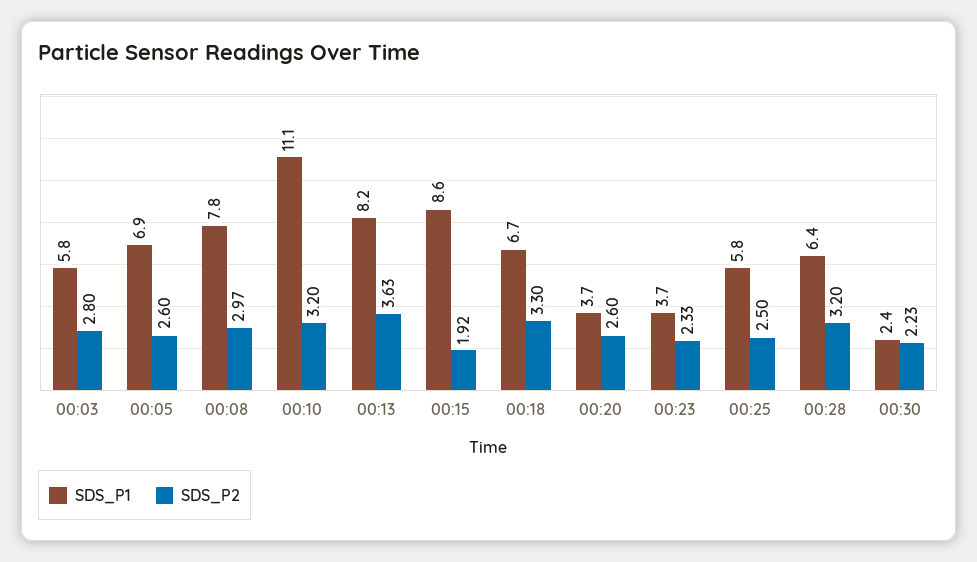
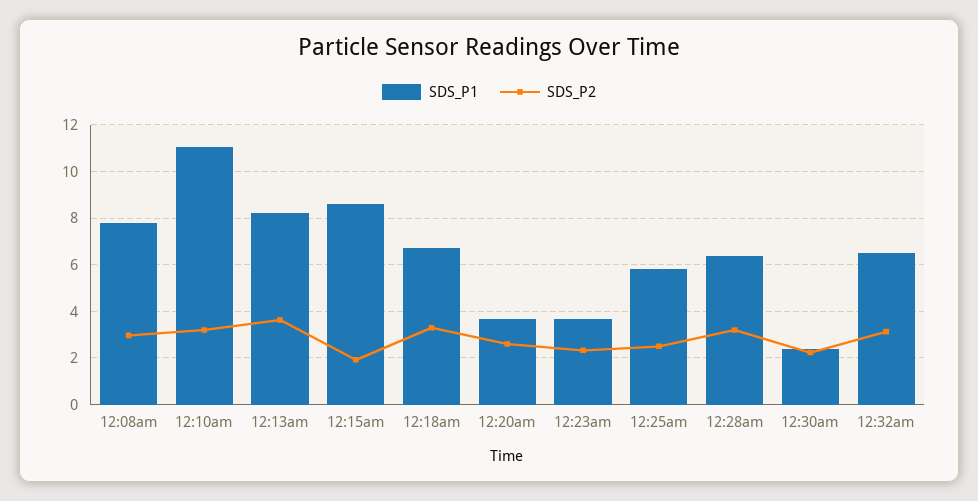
SDS_P1, 00:03: 5.8 -> none
SDS_P2, 00:03: 2.8 -> none
SDS_P1, 00:05: 6.9 -> none
SDS_P2, 00:05: 2.6 -> none
SDS_P1, 12:32am: none -> 6.5
SDS_P2, 12:32am: none -> 3

